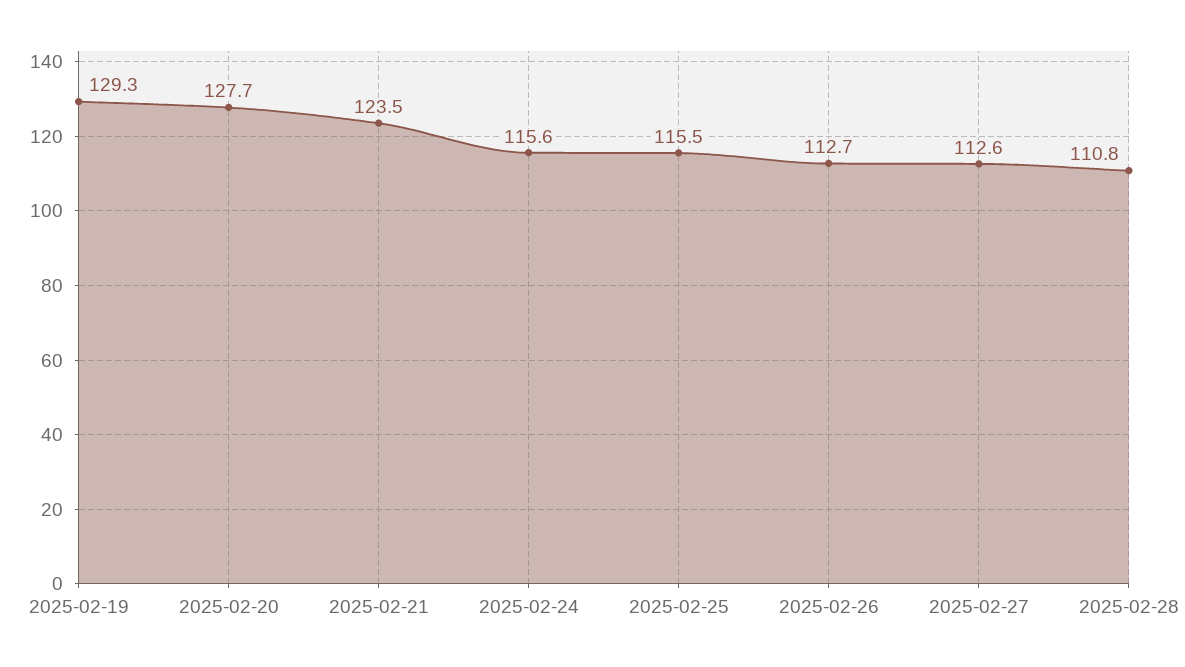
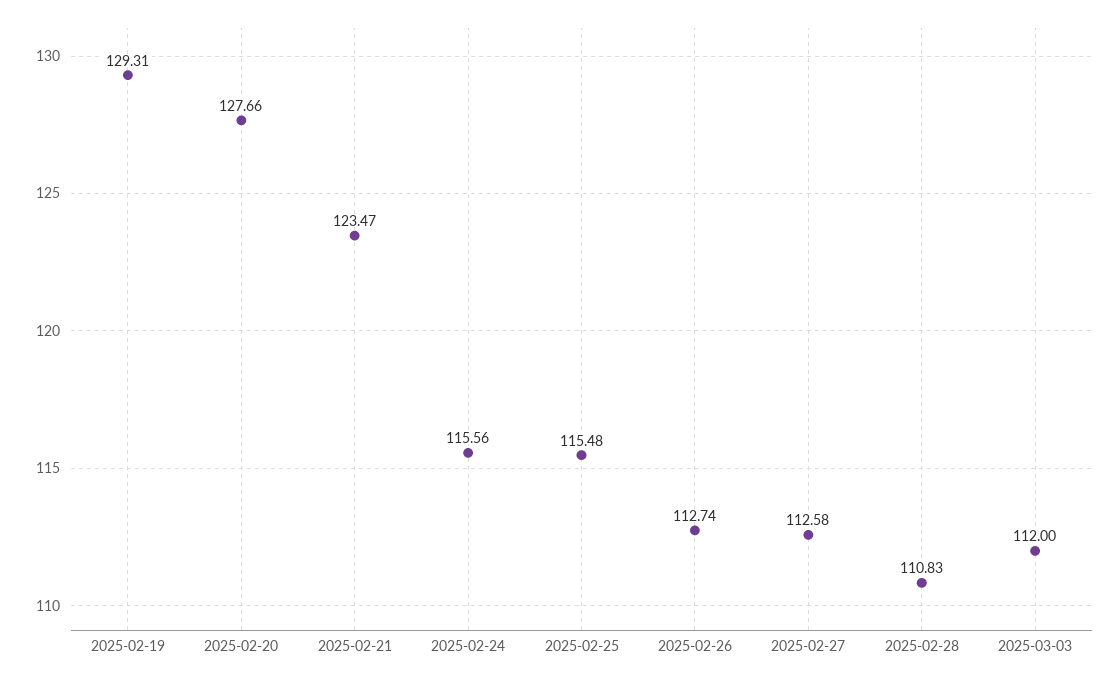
2025-03-03: none -> 112

